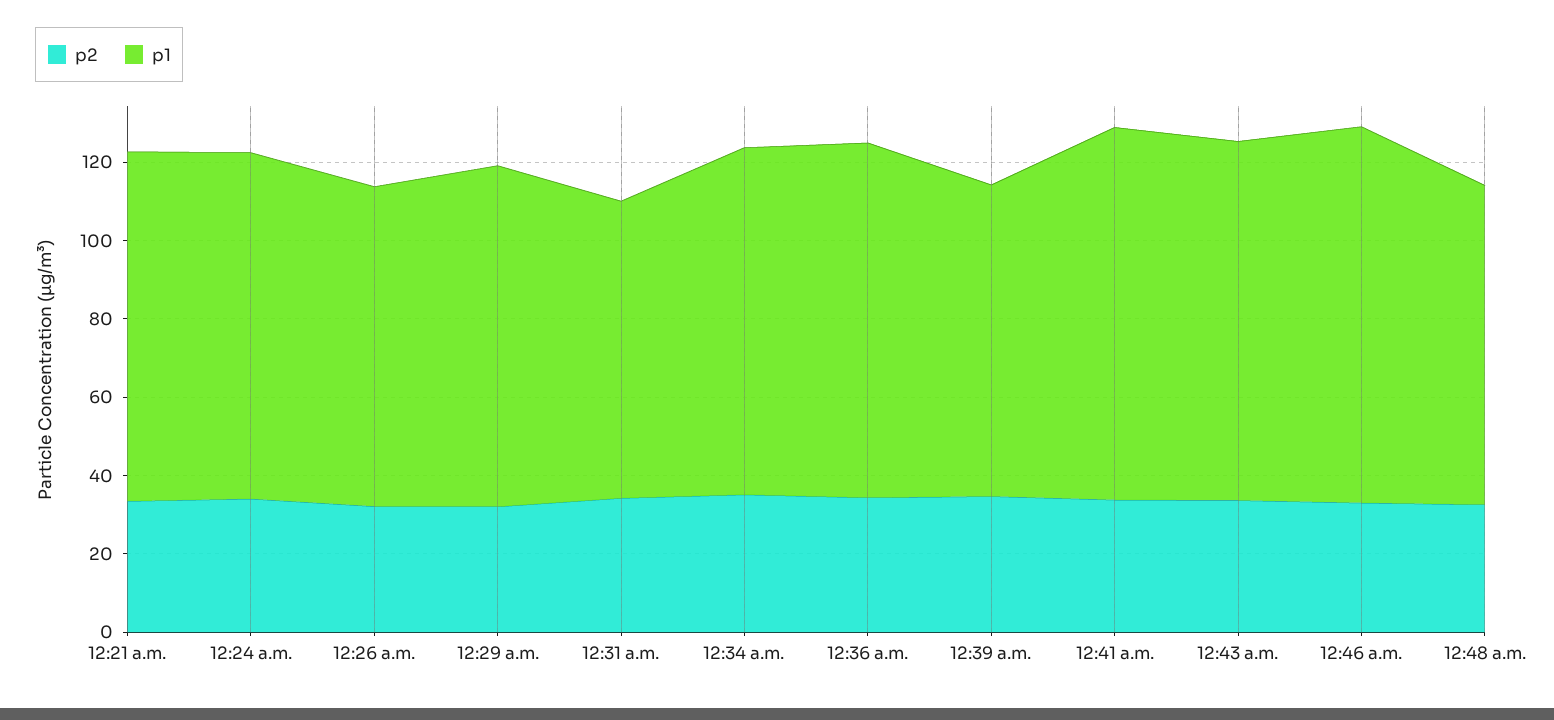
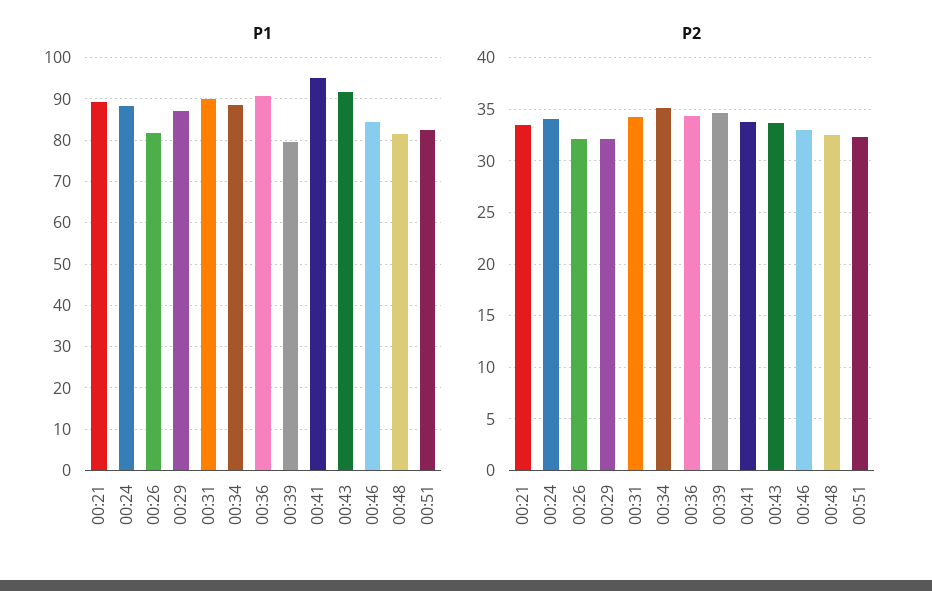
p1, 12:31 a.m.: 75 -> 90
p1, 12:46 a.m.: 95 -> 84
p1, 00:51: none -> 82
p2, 00:51: none -> 32

